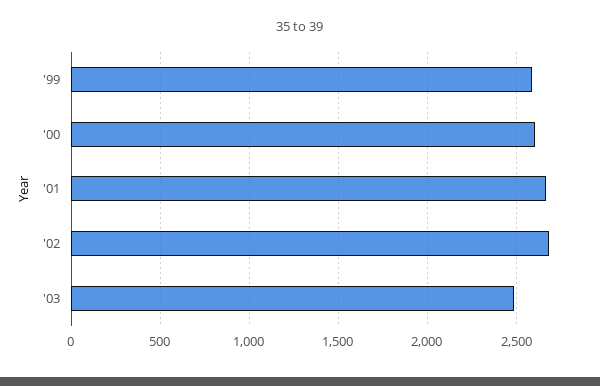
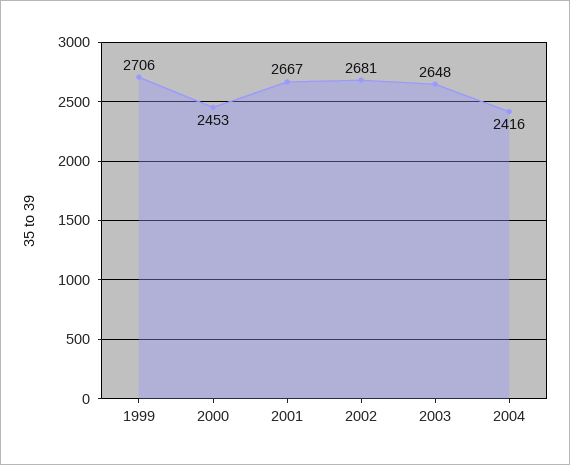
'99: 2600 -> 2706
'00: 2600 -> 2453
'03: 2500 -> 2648
2004: none -> 2416

